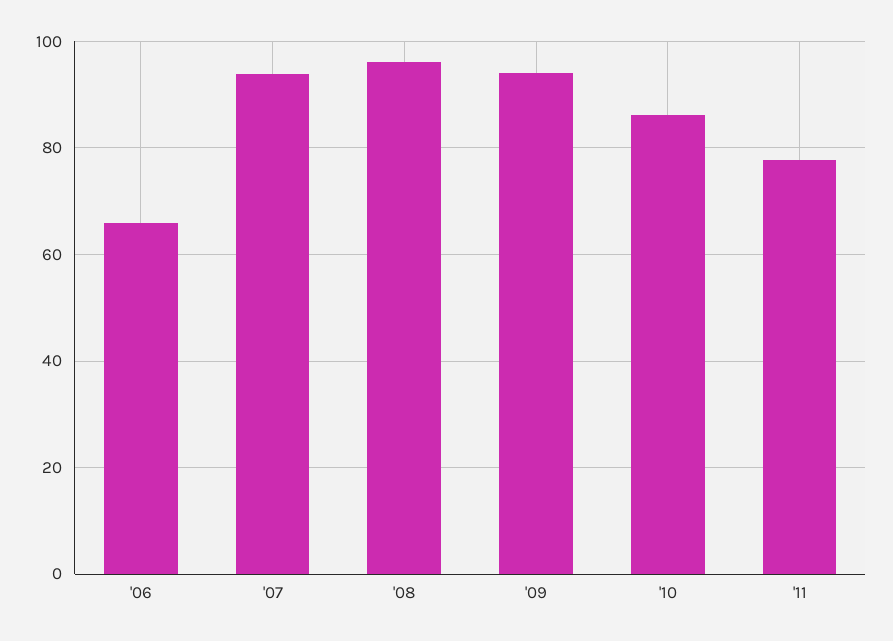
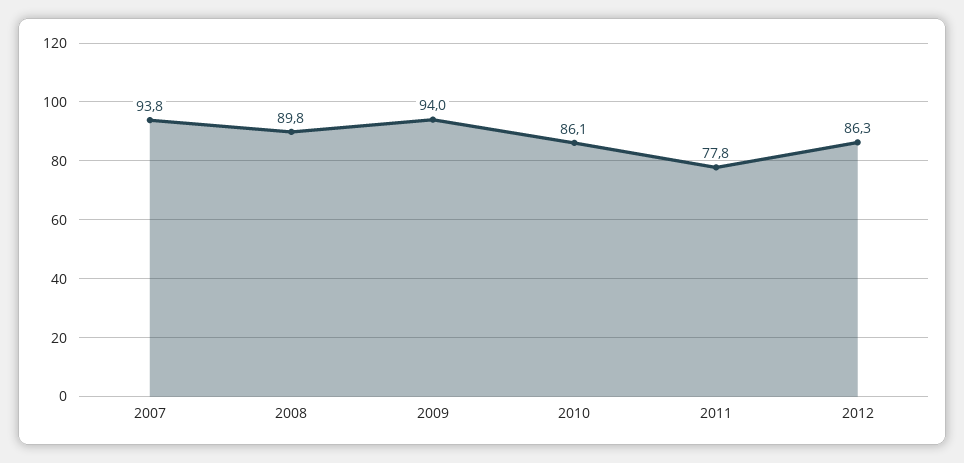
'06: 66 -> none
'08: 96 -> 89.8
2012: none -> 86.3

